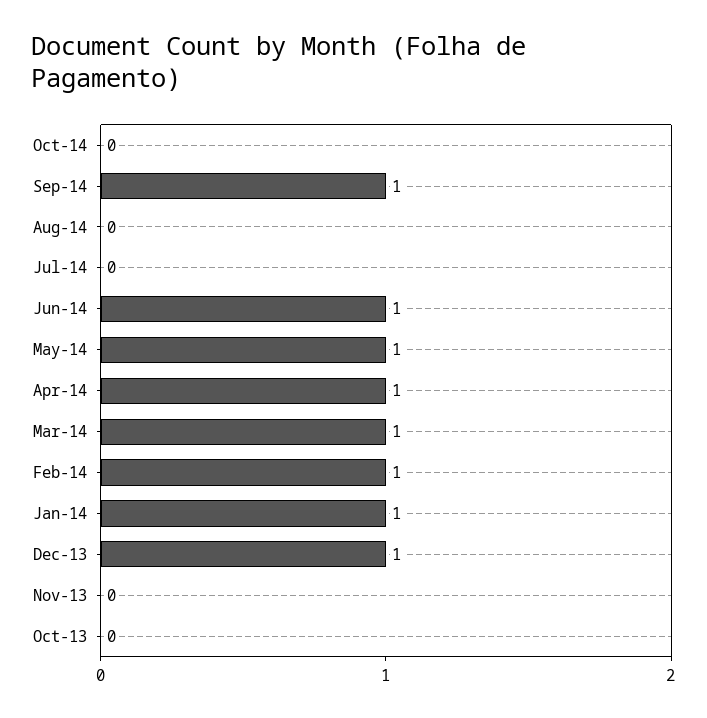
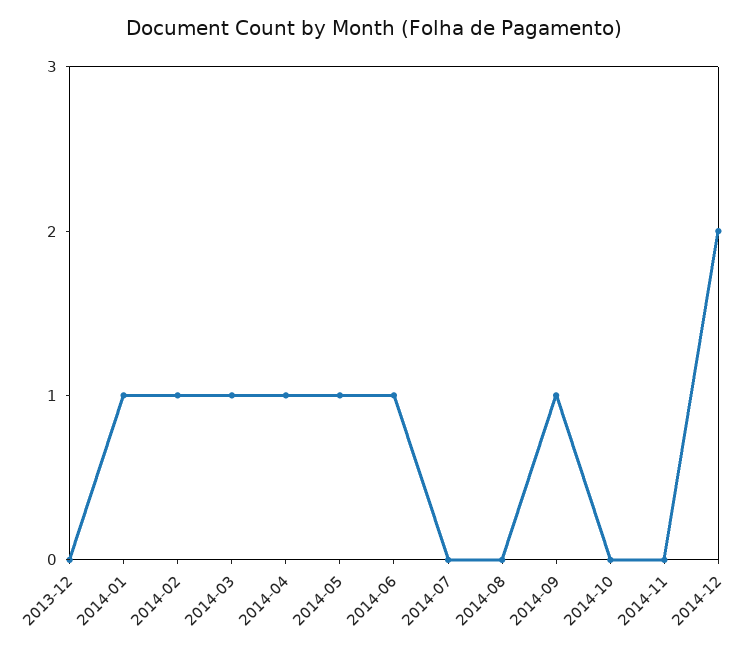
Dec-13: 1 -> 0
Nov-13: 0 -> none
Oct-13: 0 -> none
2014-11: none -> 0
2014-12: none -> 2

